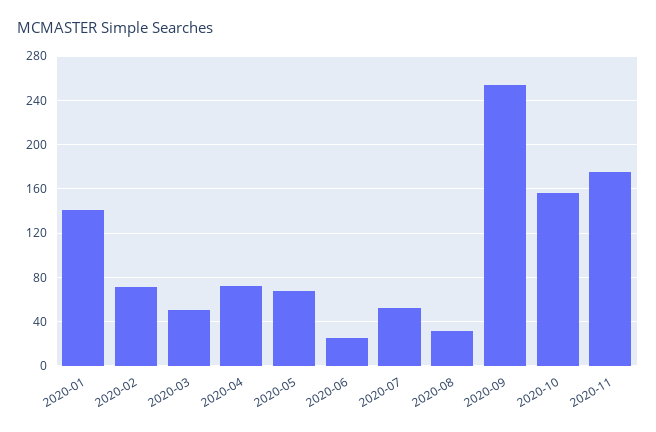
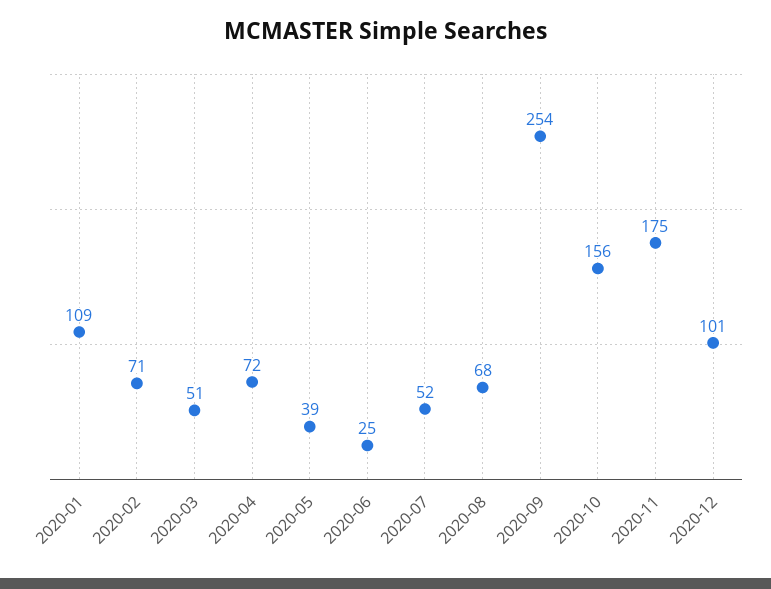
2020-01: 140 -> 109
2020-05: 70 -> 39
2020-08: 30 -> 68
2020-12: none -> 101

